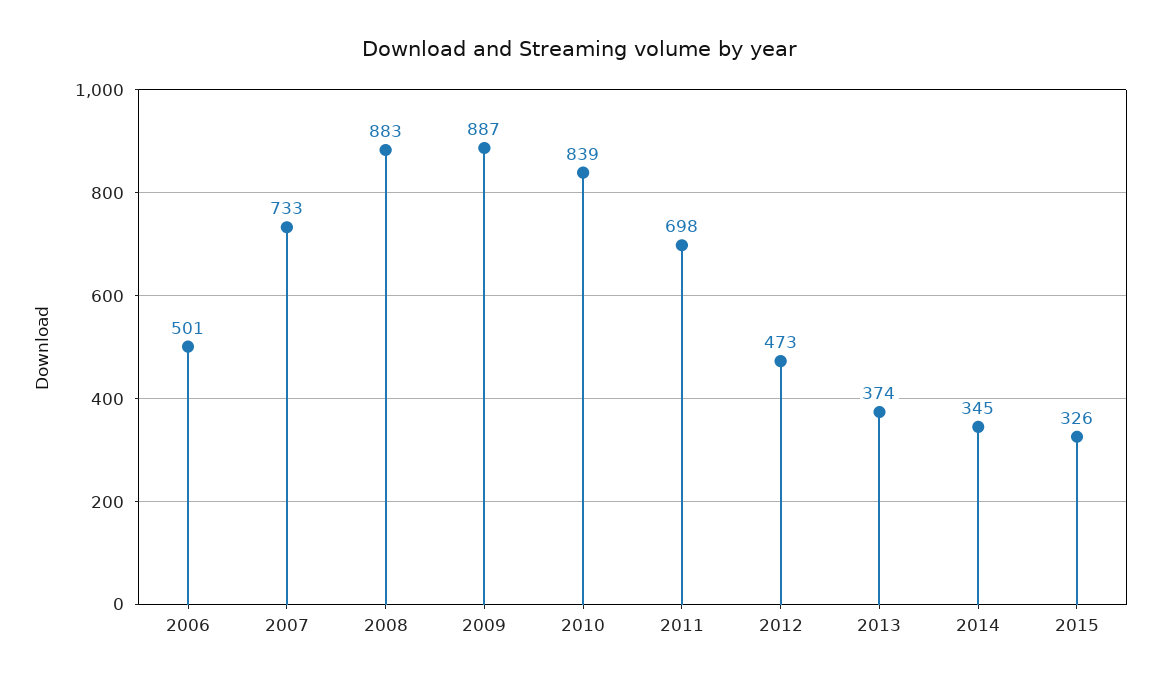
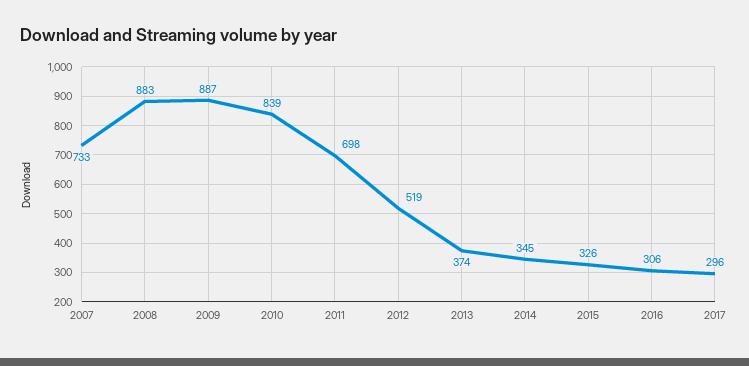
2006: 501 -> none
2012: 473 -> 519
2016: none -> 306
2017: none -> 296

